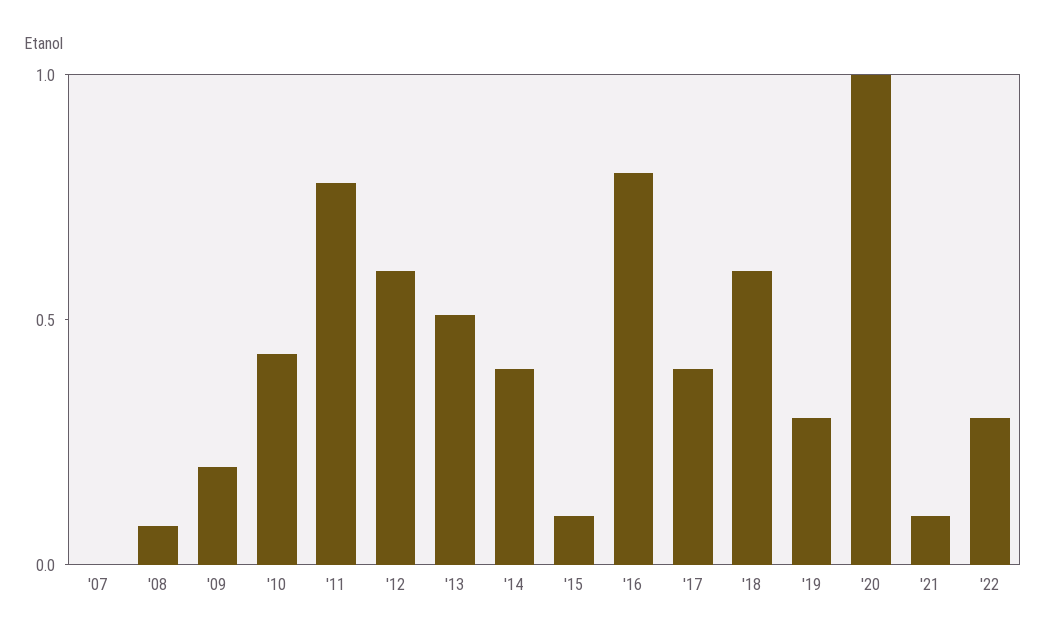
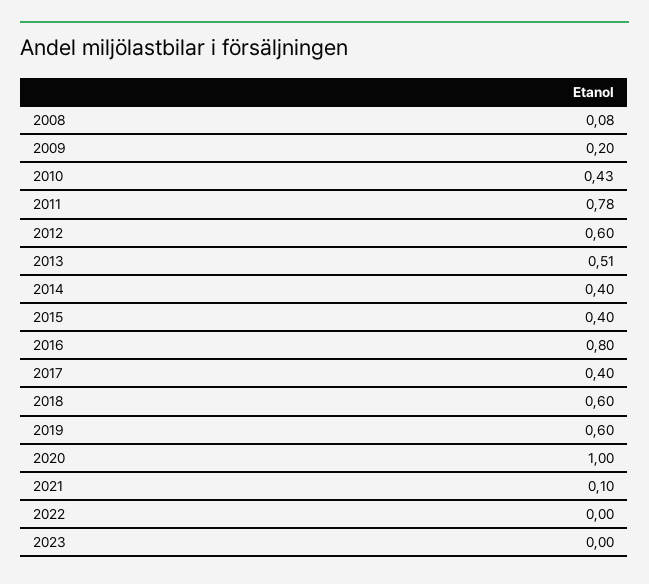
'07: 0 -> none
'15: 0.1 -> 0.4
'19: 0.3 -> 0.6
'22: 0.3 -> 0
2023: none -> 0

